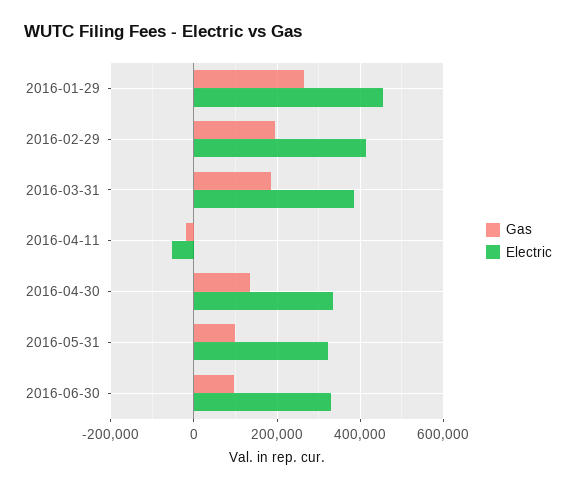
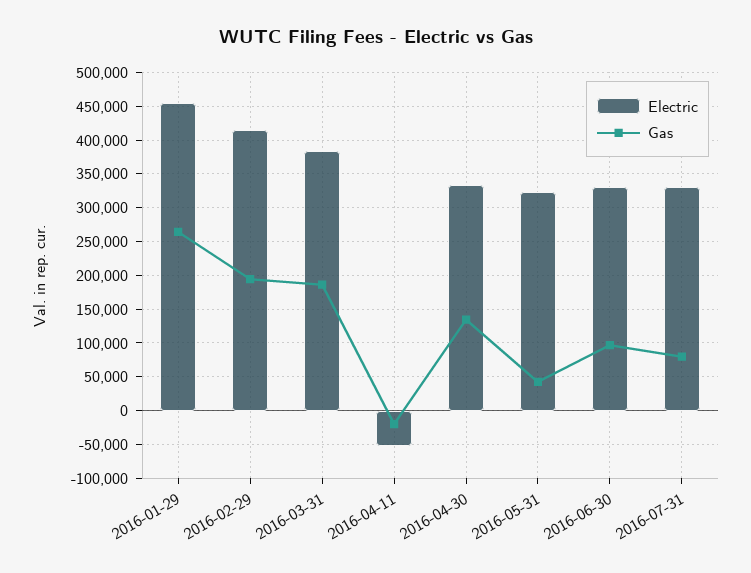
Gas, 2016-05-31: 100000 -> 40000
Electric, 2016-07-31: none -> 330000
Gas, 2016-07-31: none -> 80000

